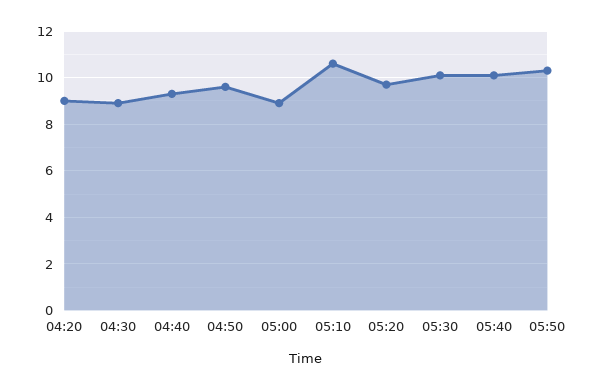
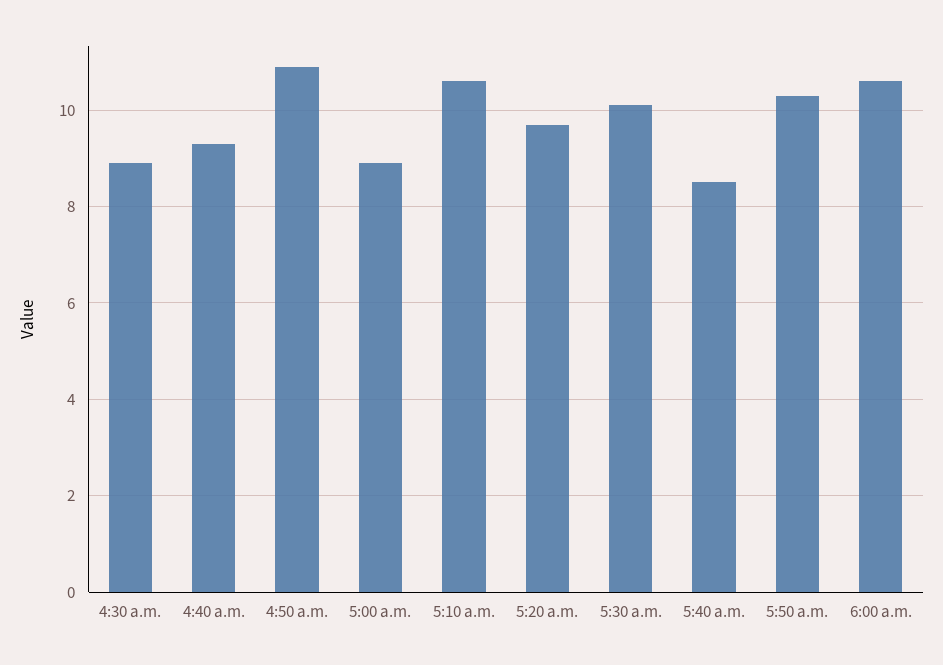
04:20: 9 -> none
04:50: 9.5 -> 11
05:40: 10 -> 8.5
6:00 a.m.: none -> 10.5

